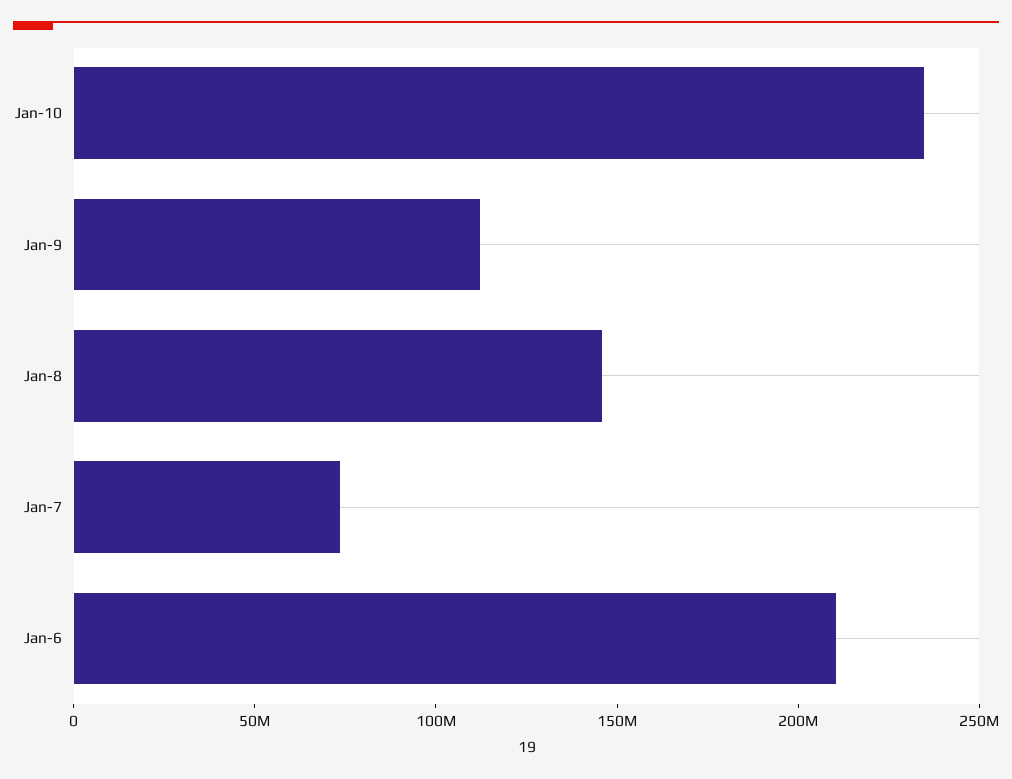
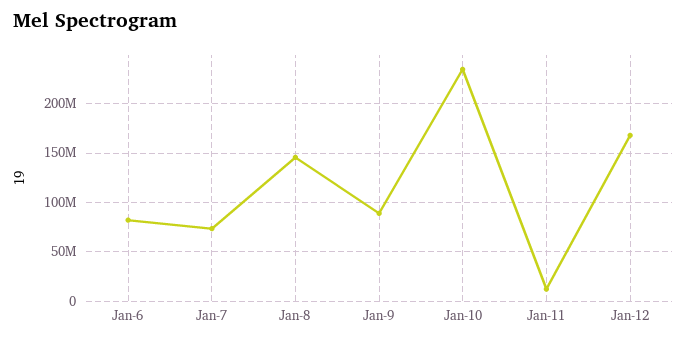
Jan-9: 110000000 -> 90000000
Jan-6: 210000000 -> 80000000
Jan-11: none -> 10000000
Jan-12: none -> 170000000

